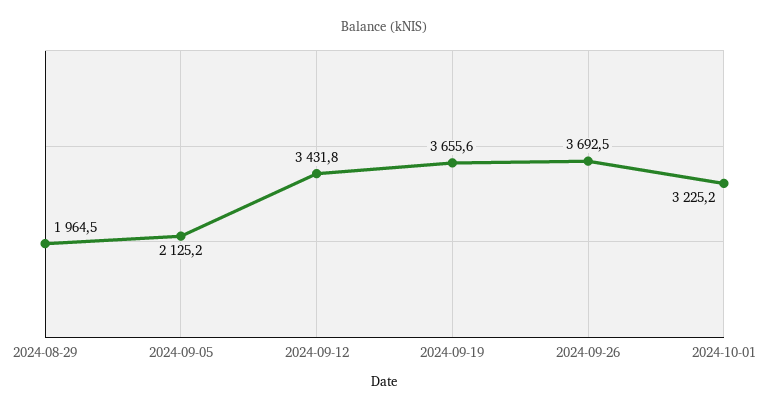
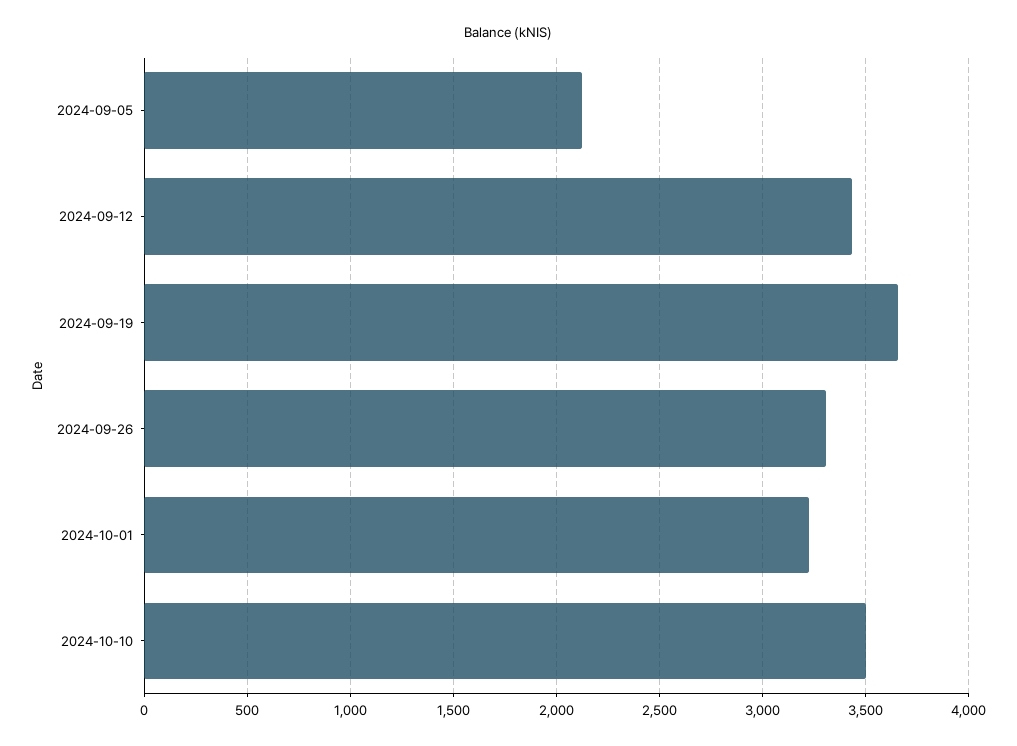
2024-08-29: 1964.5 -> none
2024-09-26: 3692.5 -> 3300
2024-10-10: none -> 3500

